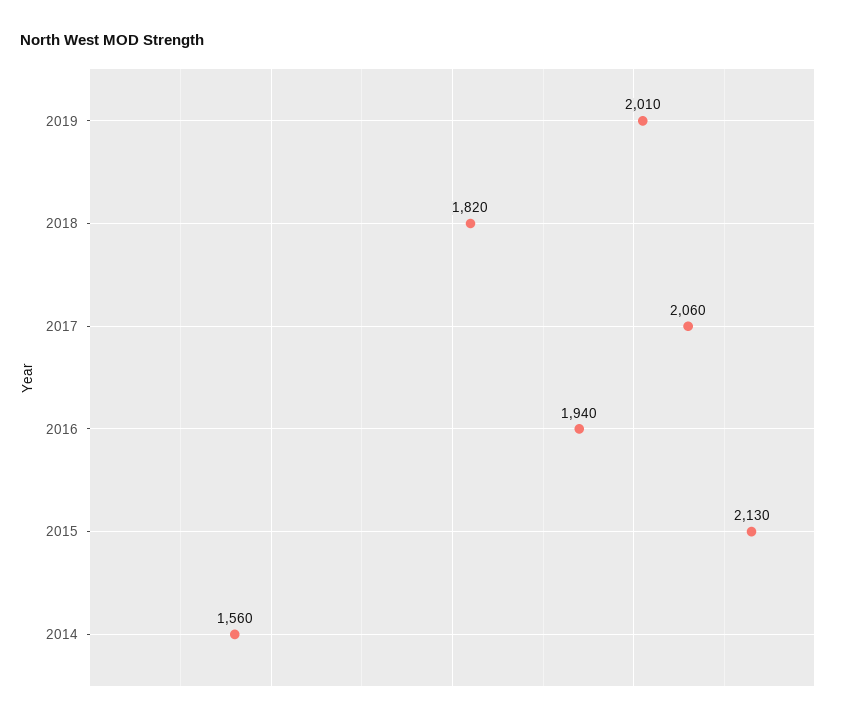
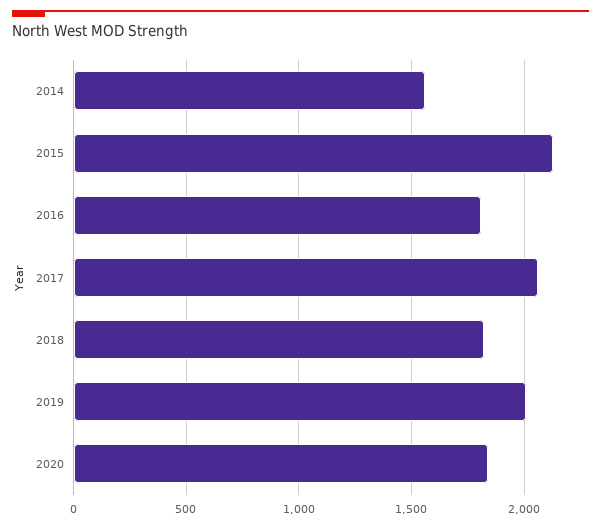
2016: 1940 -> 1800
2020: none -> 1850

